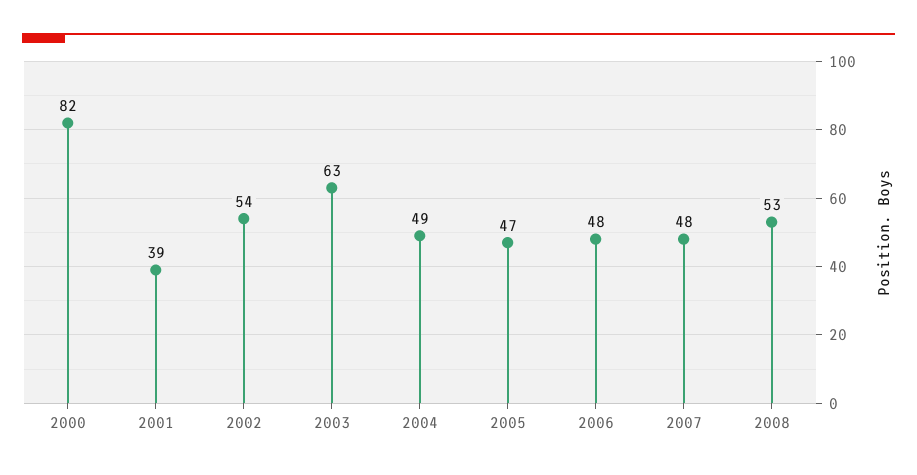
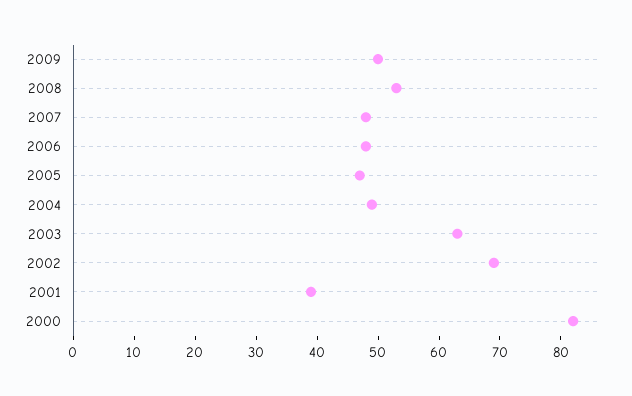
2002: 54 -> 70
2009: none -> 50

